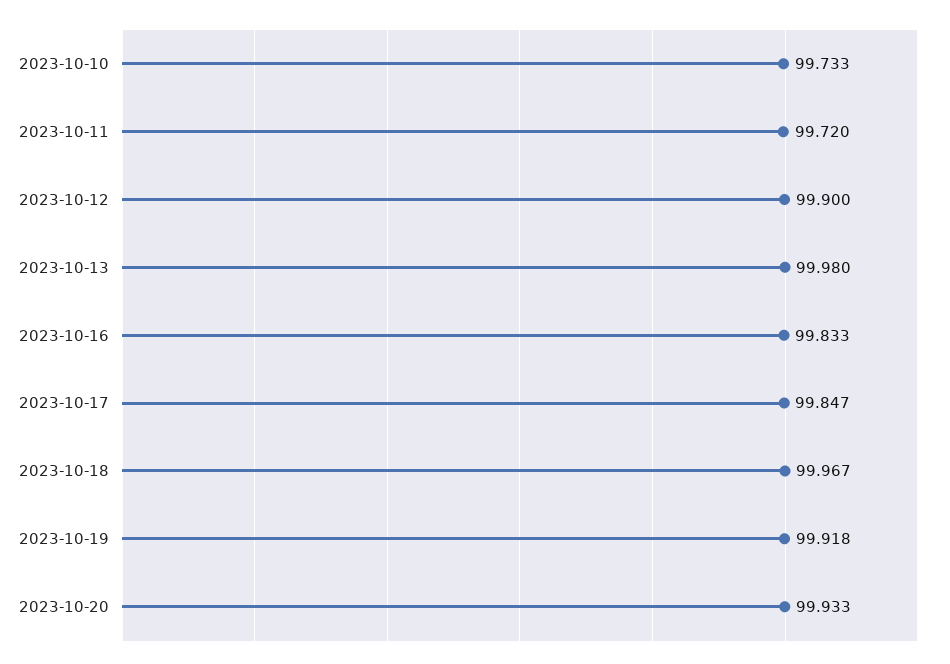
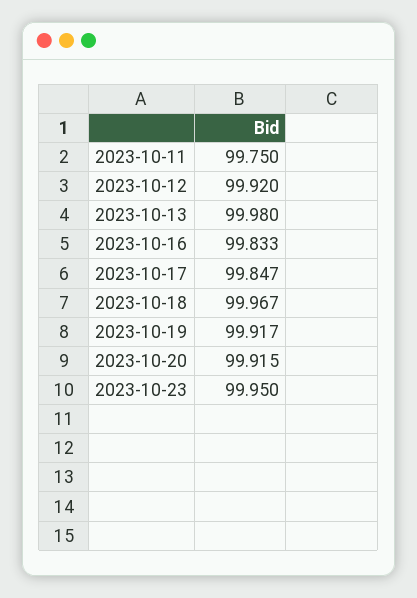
2023-10-10: 99.733 -> none
2023-10-11: 99.72 -> 99.75
2023-10-12: 99.9 -> 99.92
2023-10-19: 99.918 -> 99.917
2023-10-20: 99.933 -> 99.915
2023-10-23: none -> 99.95

